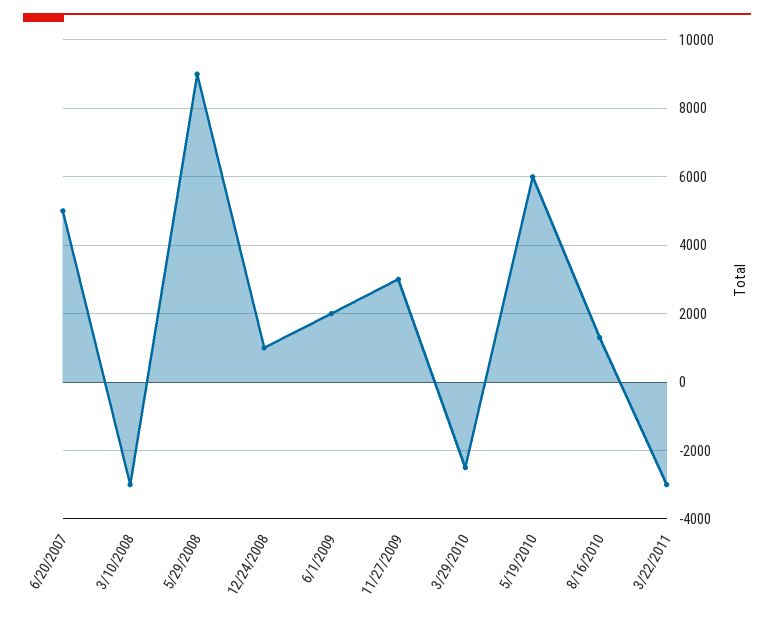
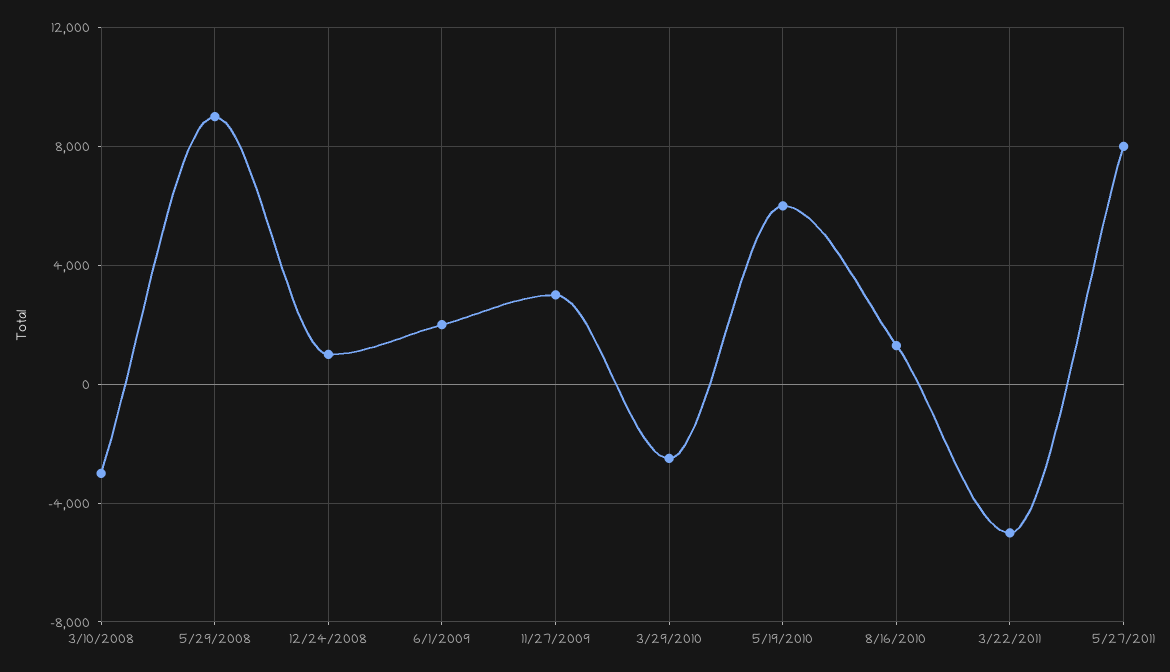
6/20/2007: 5000 -> none
3/22/2011: -3000 -> -5000
5/27/2011: none -> 8000

